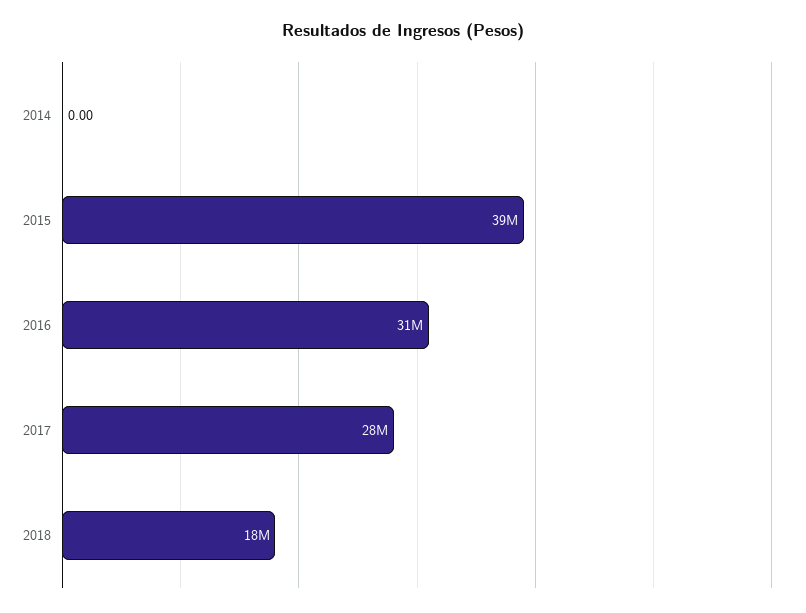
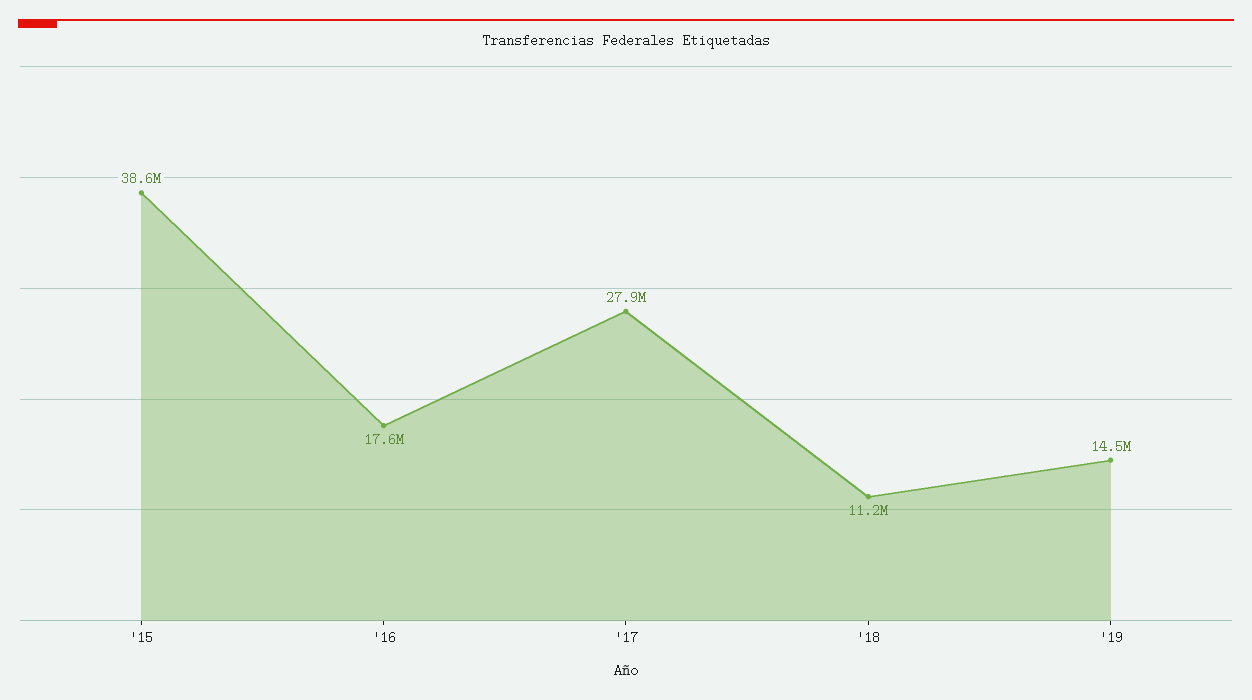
2014: 0 -> none
2016: 31000000 -> 17600000
2018: 18000000 -> 11200000
'19: none -> 14500000

